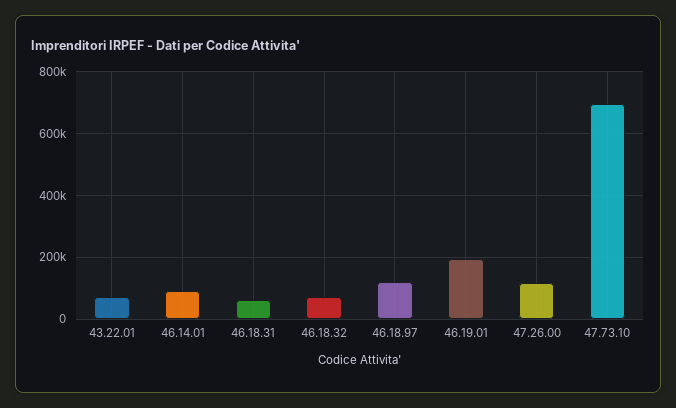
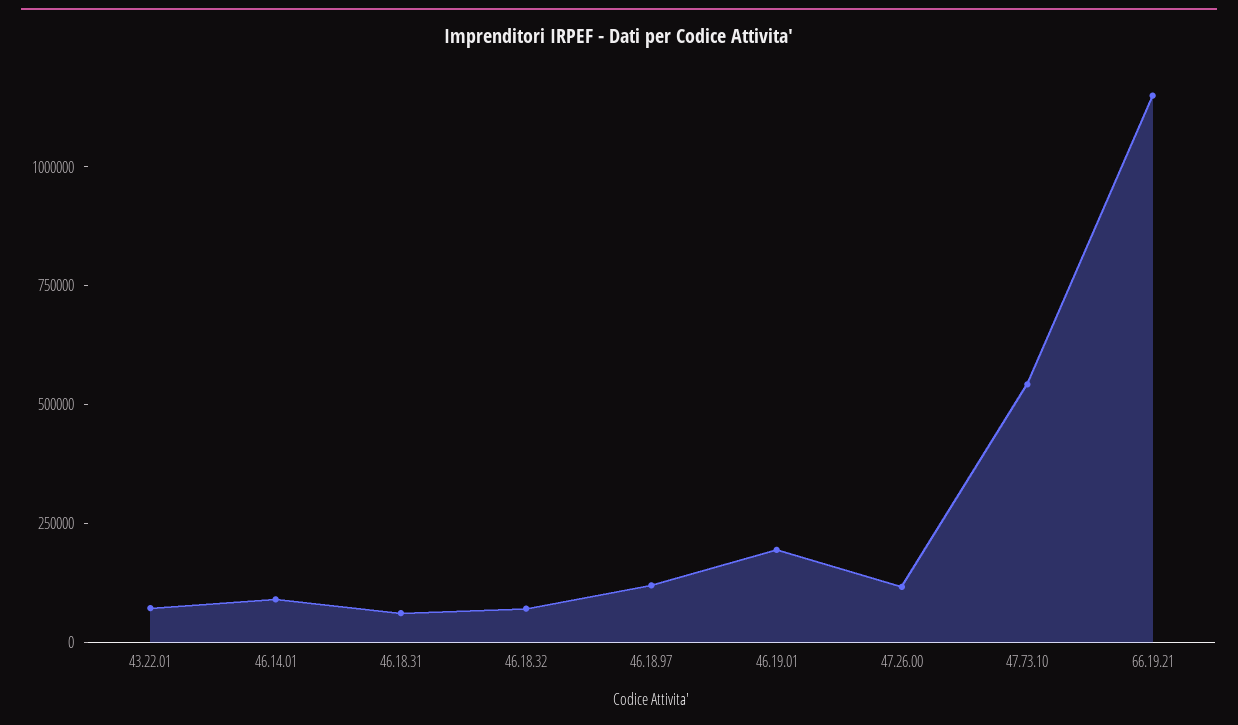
47.73.10: 700000 -> 550000
66.19.21: none -> 1150000

